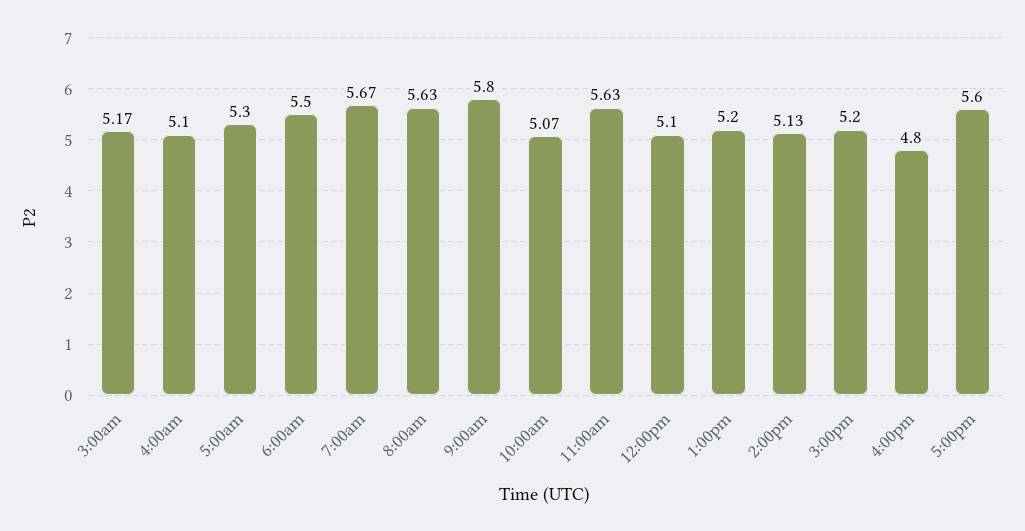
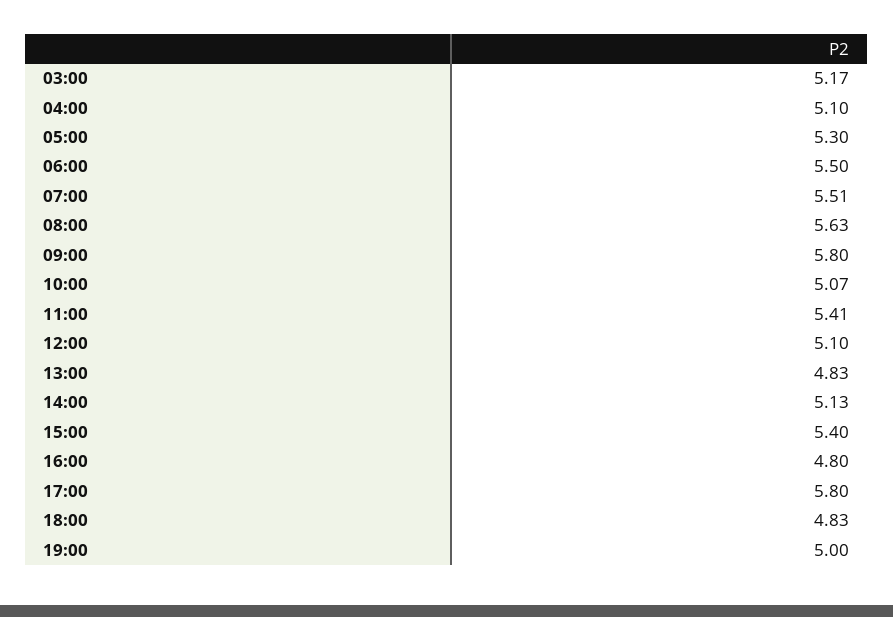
7:00am: 5.67 -> 5.51
11:00am: 5.63 -> 5.41
1:00pm: 5.2 -> 4.83
3:00pm: 5.2 -> 5.4
5:00pm: 5.6 -> 5.8
18:00: none -> 4.83
19:00: none -> 5

